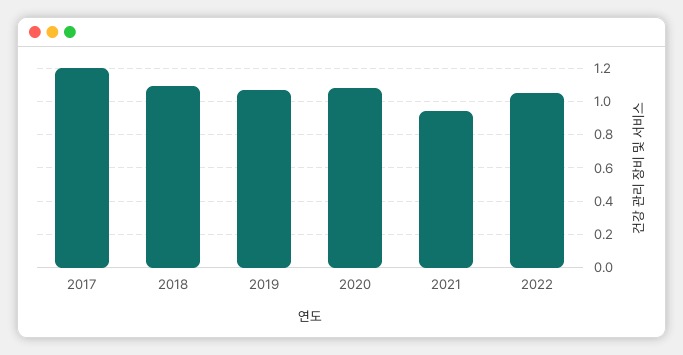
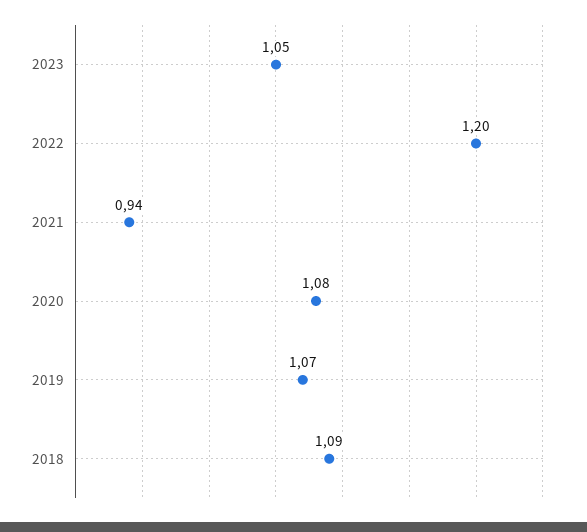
2017: 1.2 -> none
2022: 1.05 -> 1.2
2023: none -> 1.05

